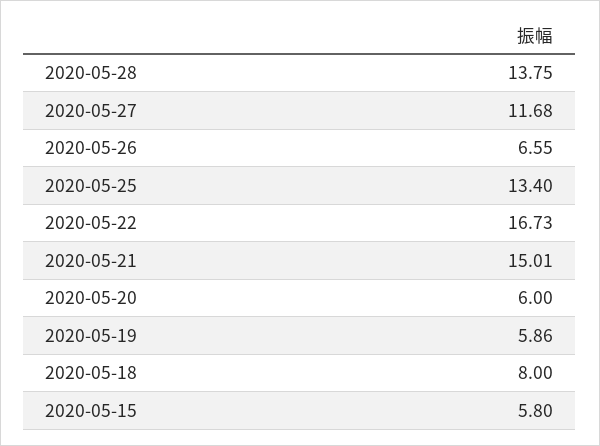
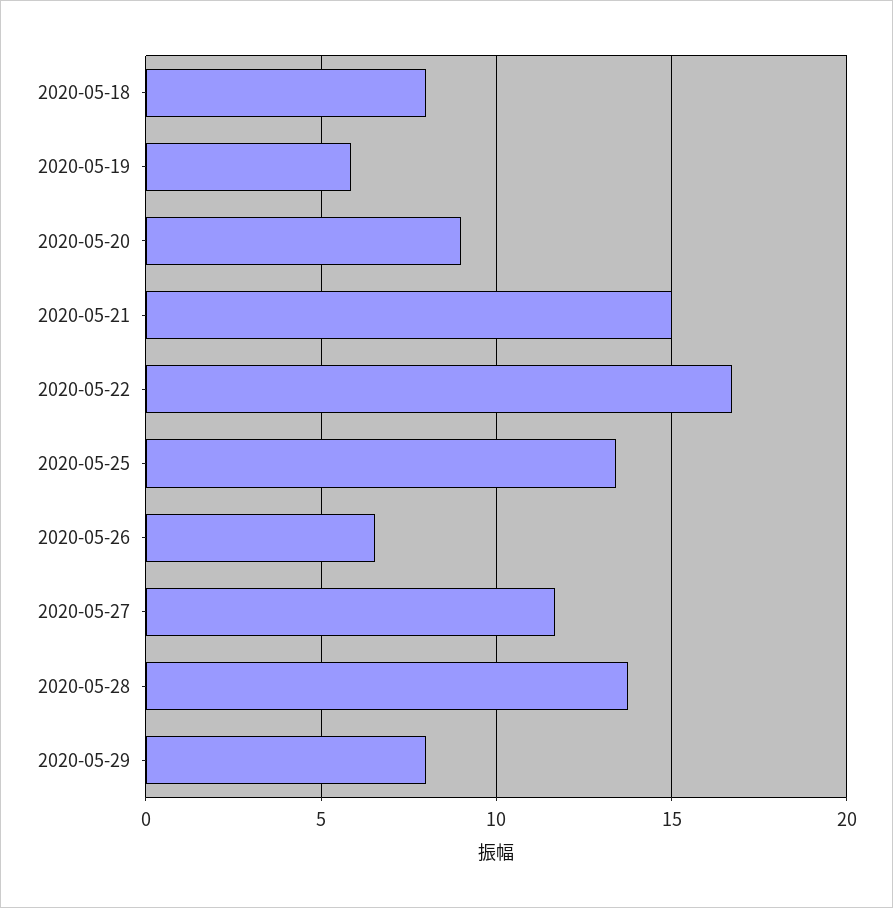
2020-05-20: 6 -> 9
2020-05-15: 5.8 -> none
2020-05-29: none -> 8

